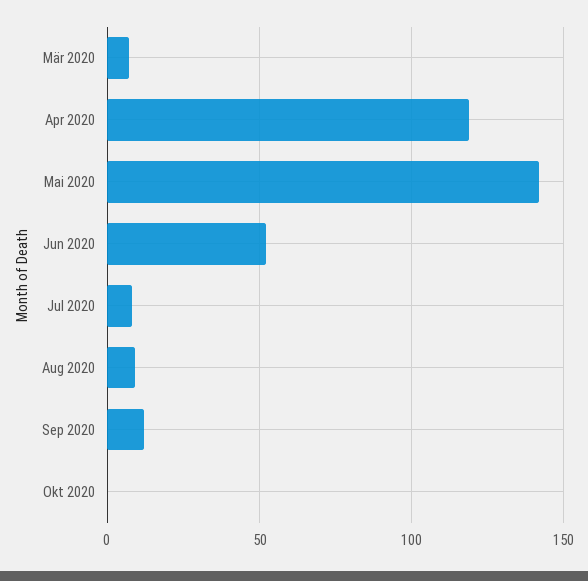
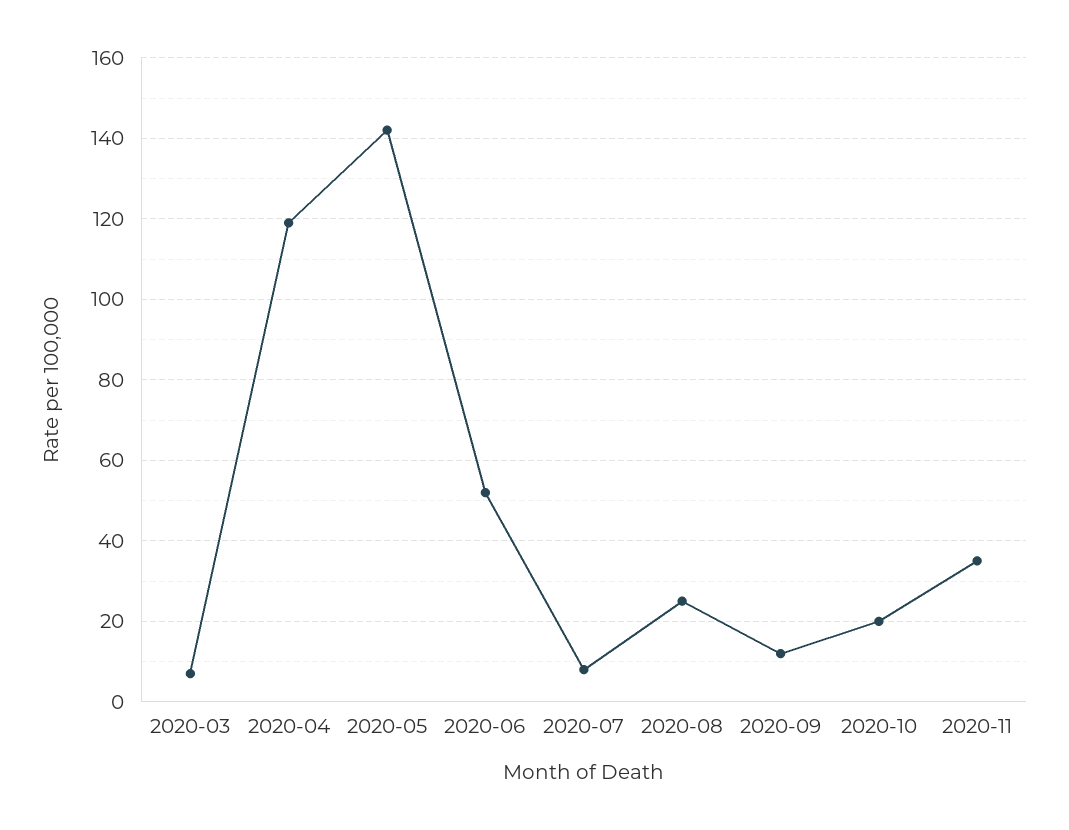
Aug 2020: 10 -> 25
Okt 2020: 0 -> 20
2020-11: none -> 35

